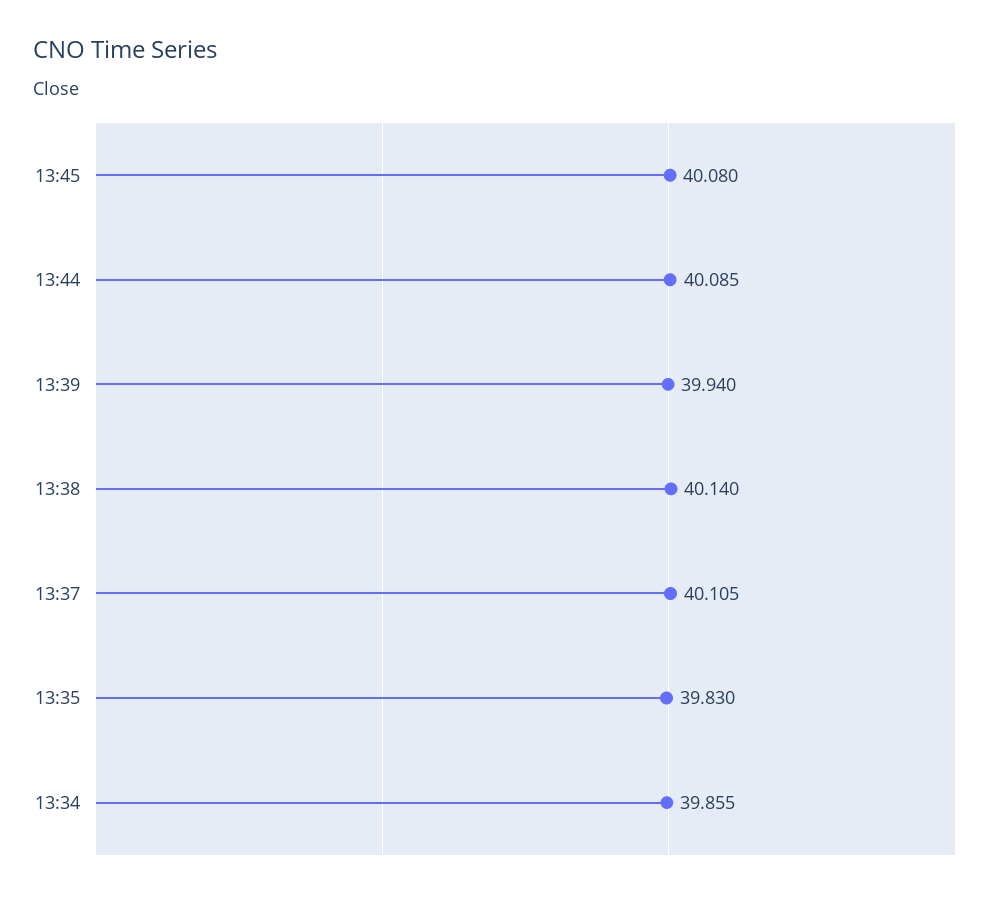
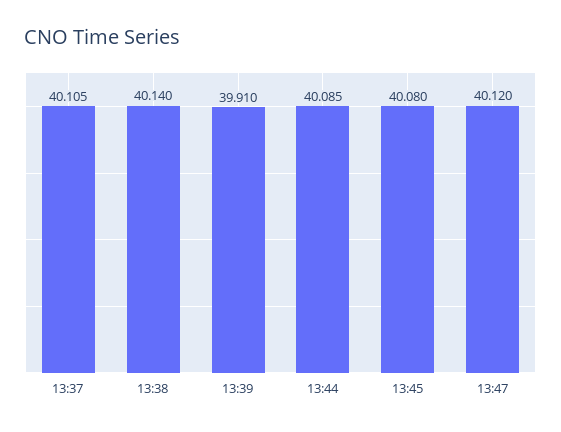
13:39: 39.94 -> 39.91
13:35: 39.83 -> none
13:34: 39.855 -> none
13:47: none -> 40.12

